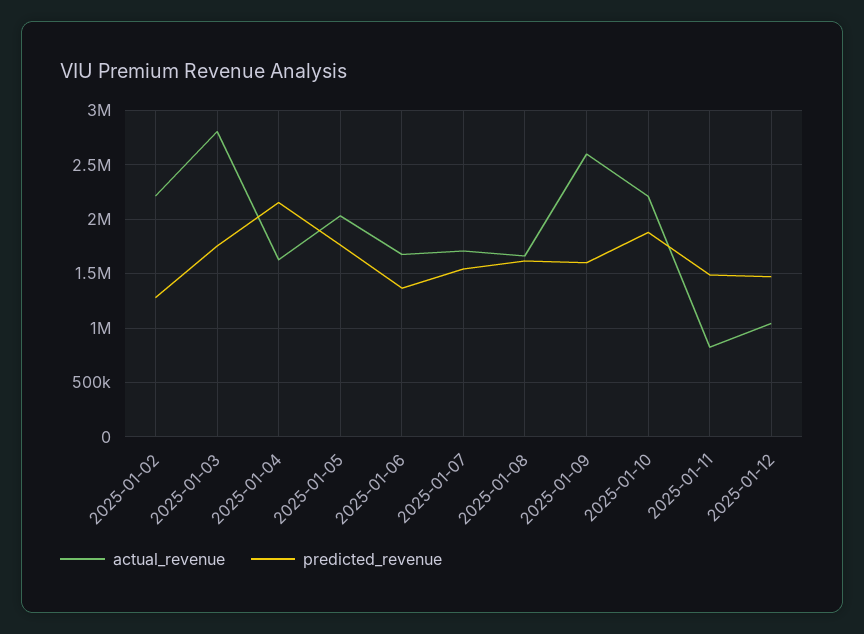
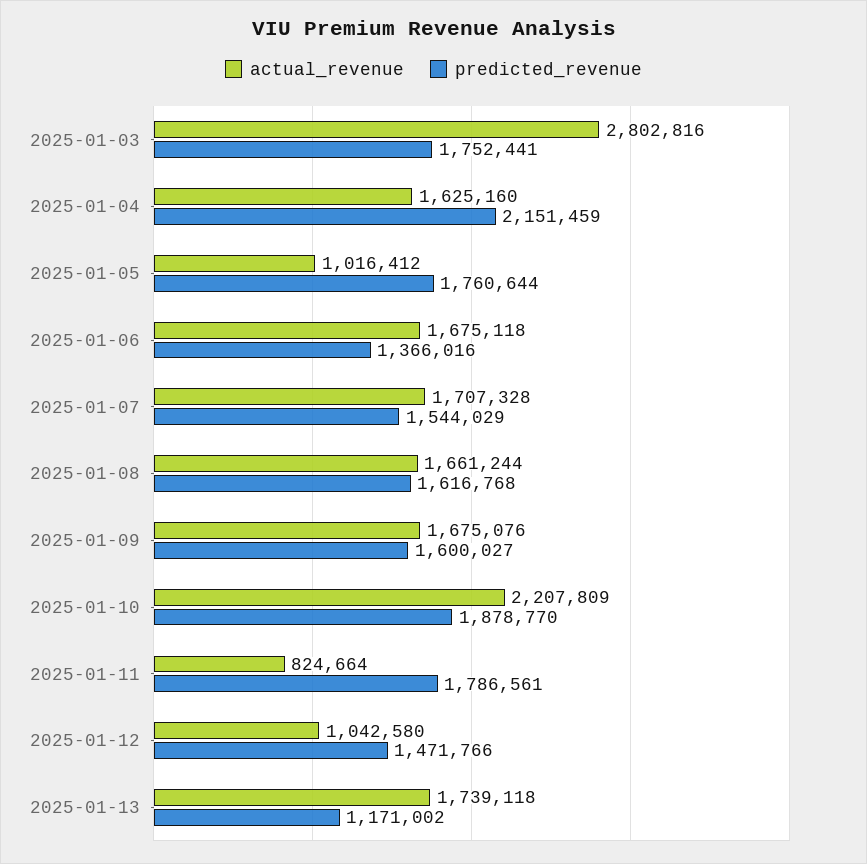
actual_revenue, 2025-01-02: 2200000 -> none
predicted_revenue, 2025-01-02: 1300000 -> none
actual_revenue, 2025-01-05: 2000000 -> 1016412
actual_revenue, 2025-01-09: 2600000 -> 1675076
predicted_revenue, 2025-01-11: 1500000 -> 1786561
actual_revenue, 2025-01-13: none -> 1739118
predicted_revenue, 2025-01-13: none -> 1171002

